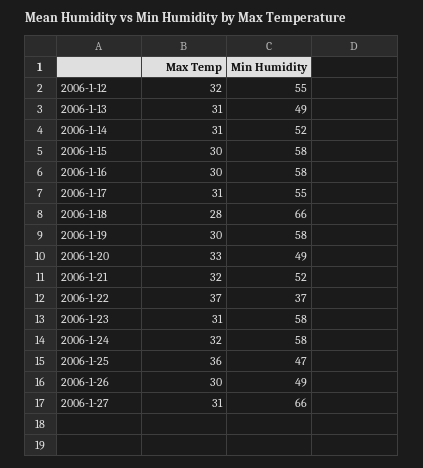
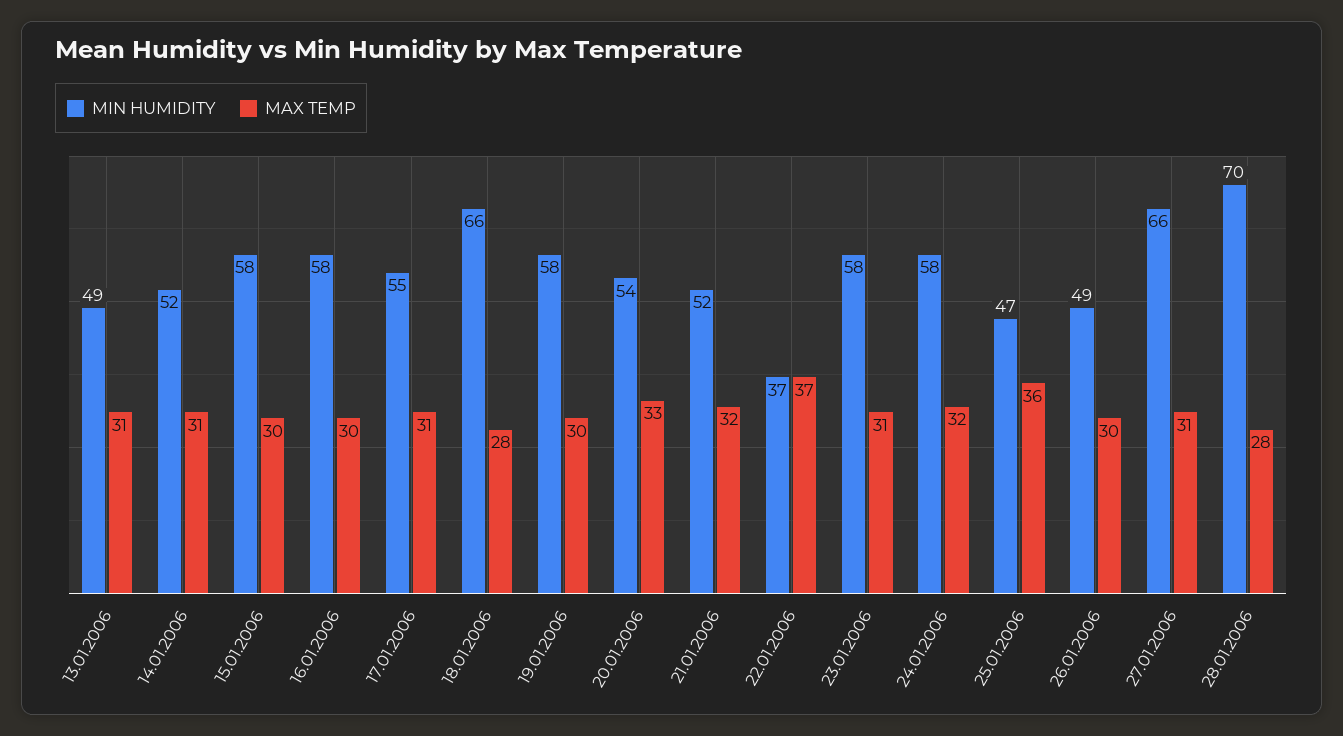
Max Temp, 2006-1-12: 32 -> none
Min Humidity, 2006-1-12: 55 -> none
Min Humidity, 2006-1-20: 49 -> 54
Min Humidity, 28.01.2006: none -> 70
Max Temp, 28.01.2006: none -> 28

